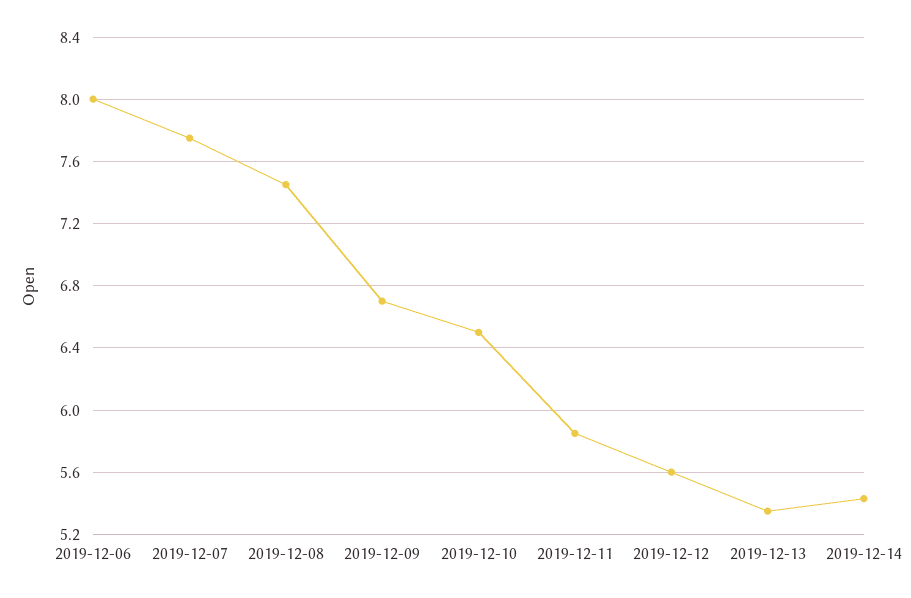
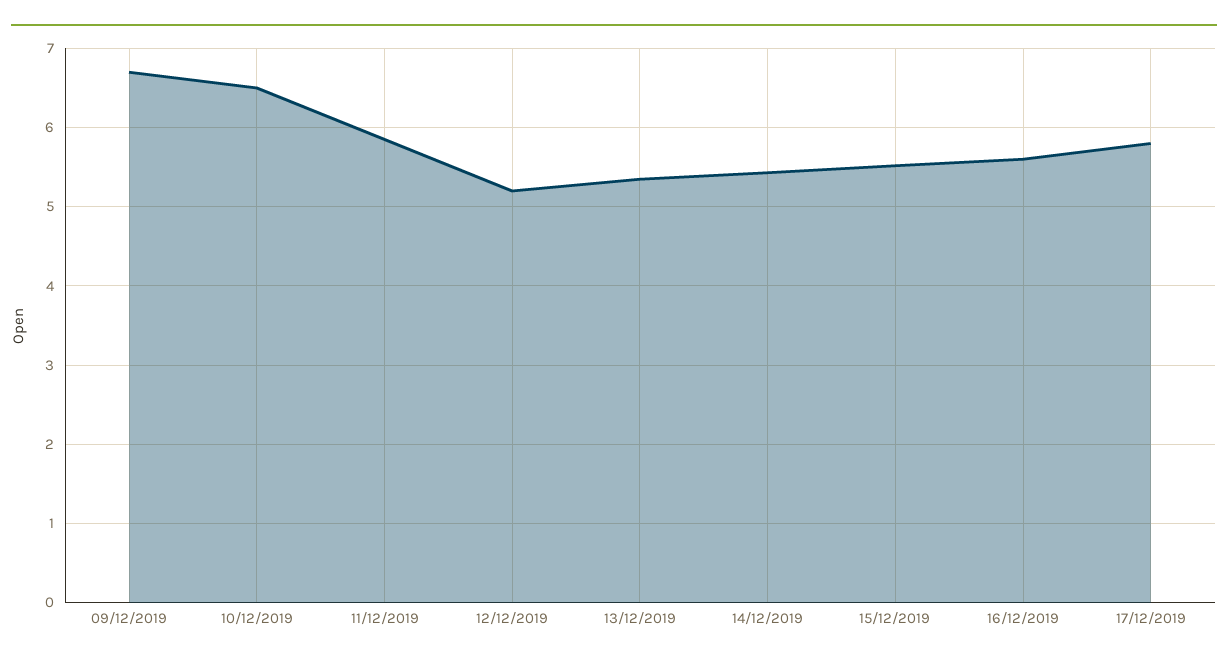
2019-12-06: 8 -> none
2019-12-07: 7.75 -> none
2019-12-08: 7.45 -> none
2019-12-12: 5.6 -> 5.2
15/12/2019: none -> 5.5
16/12/2019: none -> 5.6
17/12/2019: none -> 5.8

